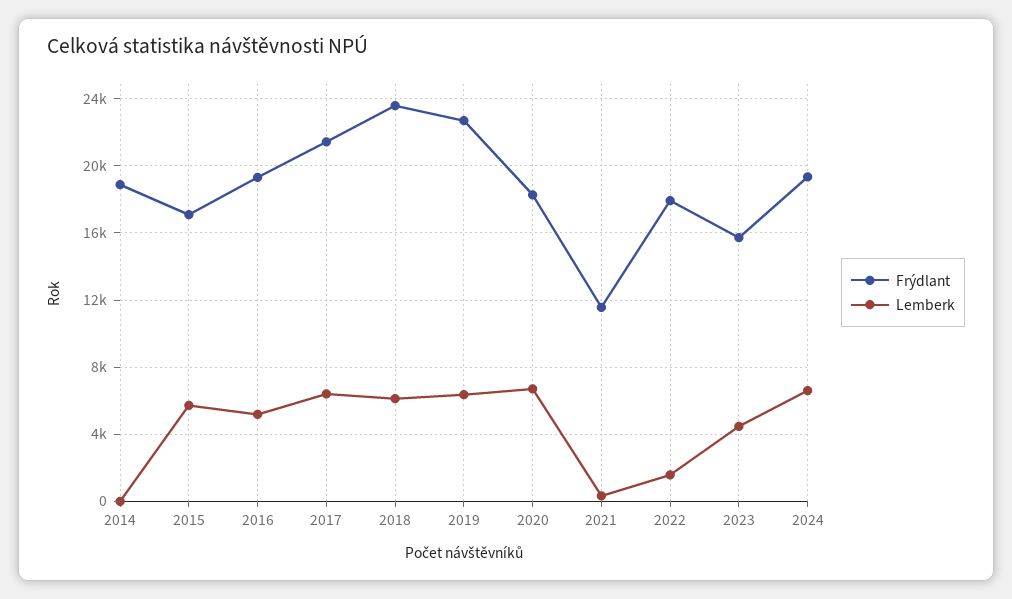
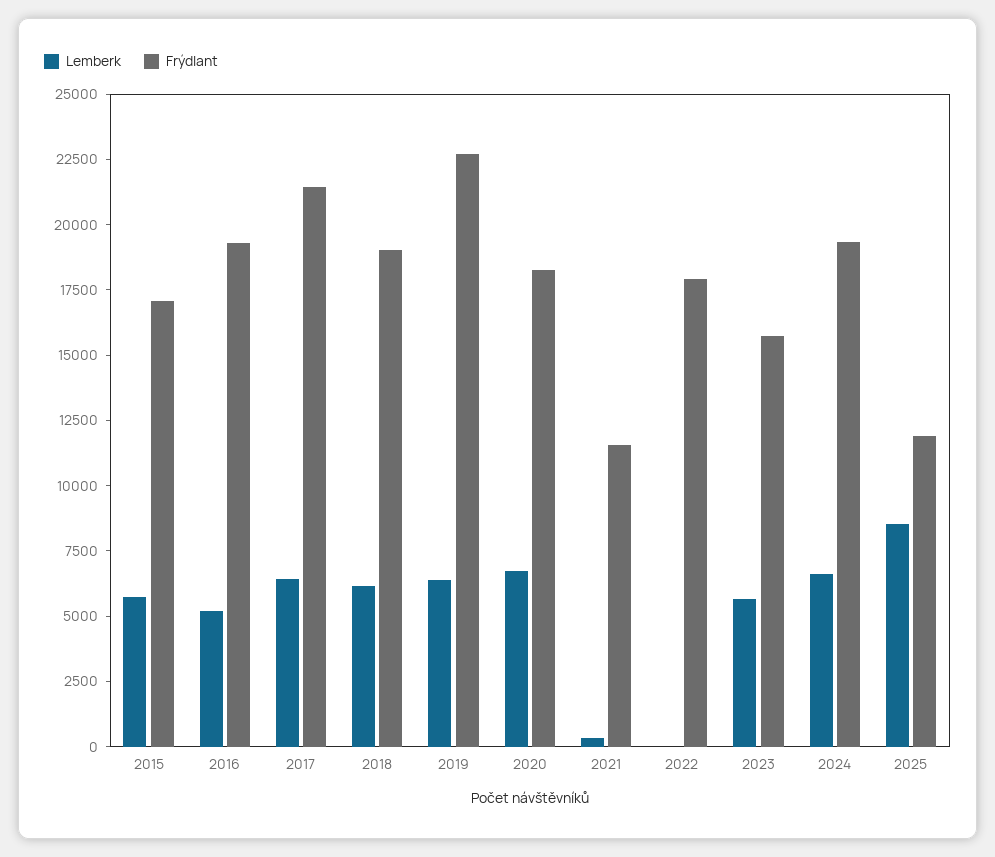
Frýdlant, 2014: 19000 -> none
Lemberk, 2014: 0 -> none
Frýdlant, 2018: 23500 -> 19000
Lemberk, 2022: 1500 -> 0
Lemberk, 2023: 4500 -> 5500
Lemberk, 2025: none -> 8500
Frýdlant, 2025: none -> 12000

